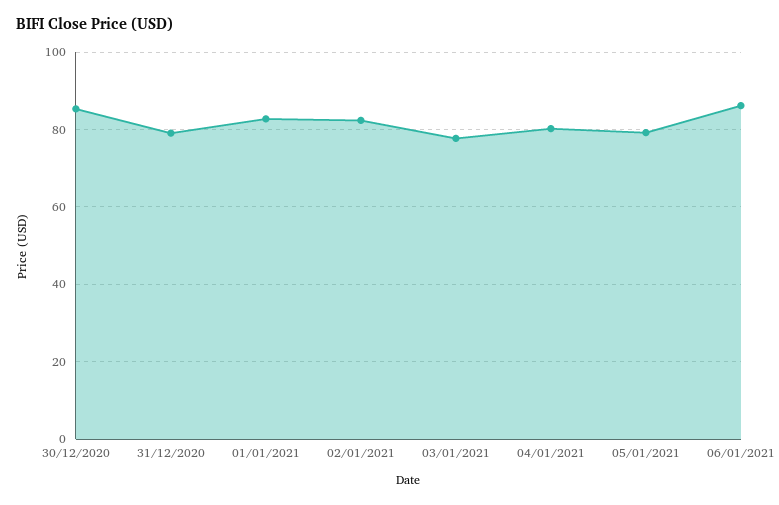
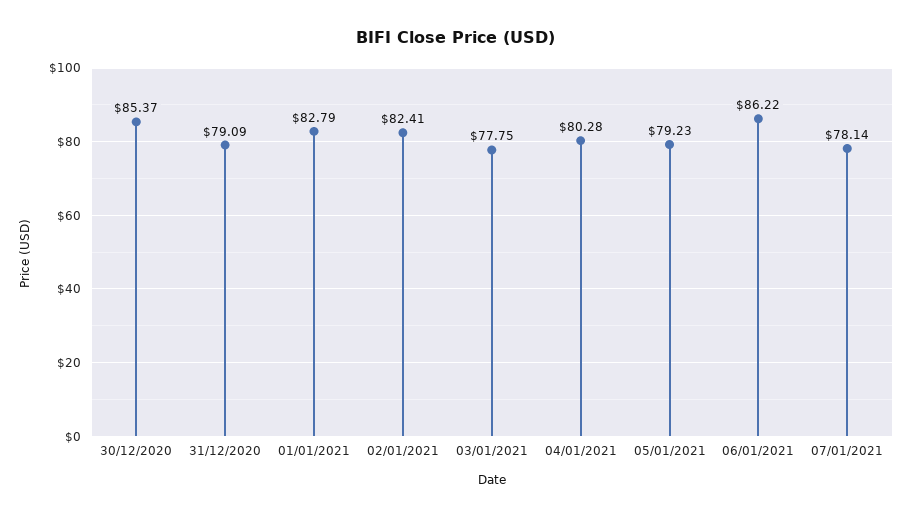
07/01/2021: none -> 78.14

